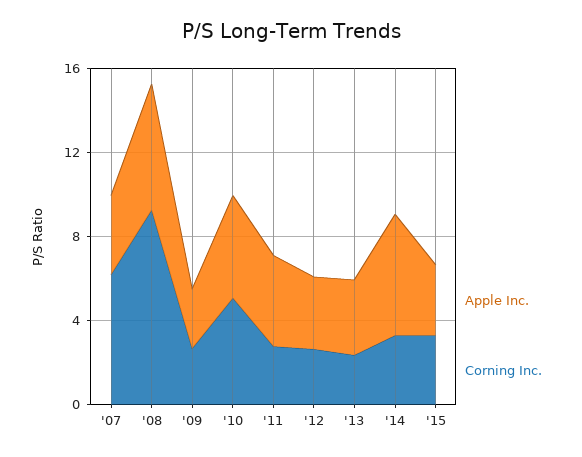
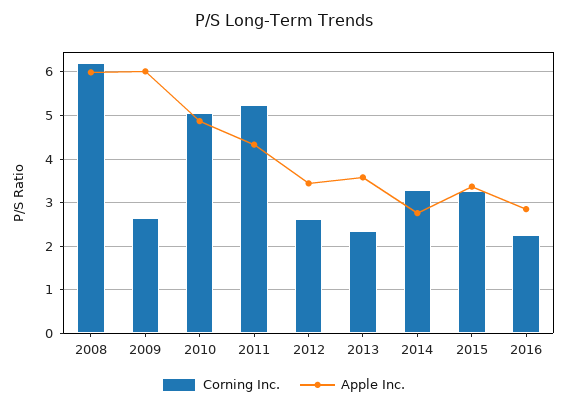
Apple Inc., '07: 4 -> none
Corning Inc., '07: 6 -> none
Corning Inc., '08: 9 -> 6.2
Apple Inc., '09: 3 -> 6
Corning Inc., '11: 3 -> 5.2
Apple Inc., '14: 6 -> 2.8
Corning Inc., 2016: none -> 2.2
Apple Inc., 2016: none -> 2.8

